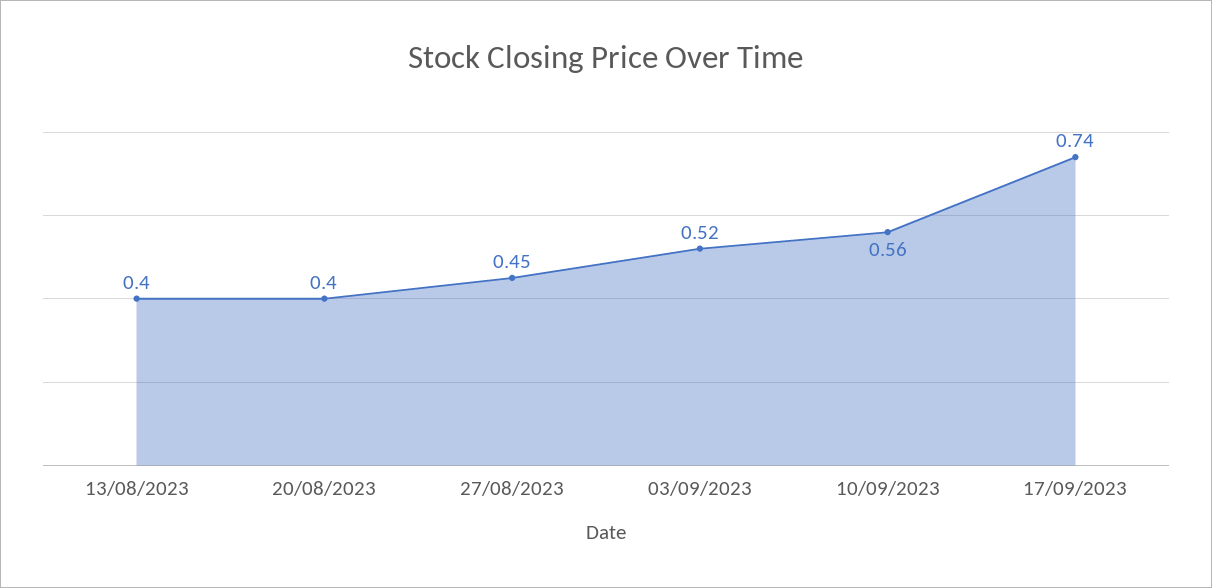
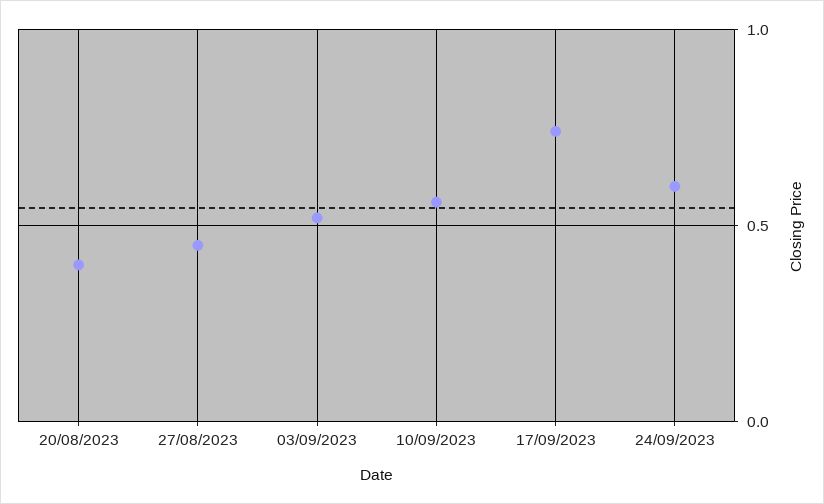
13/08/2023: 0.4 -> none
24/09/2023: none -> 0.6

